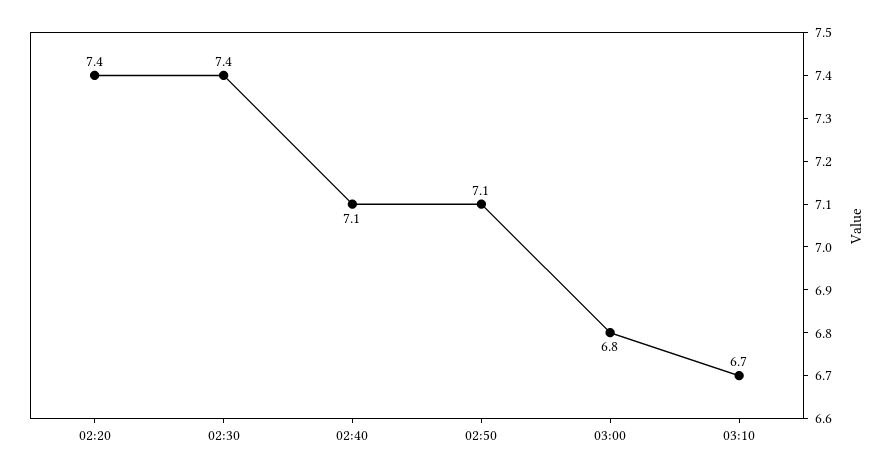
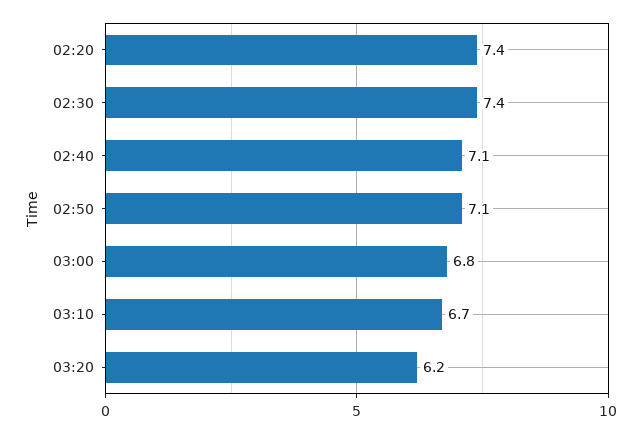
03:20: none -> 6.2

